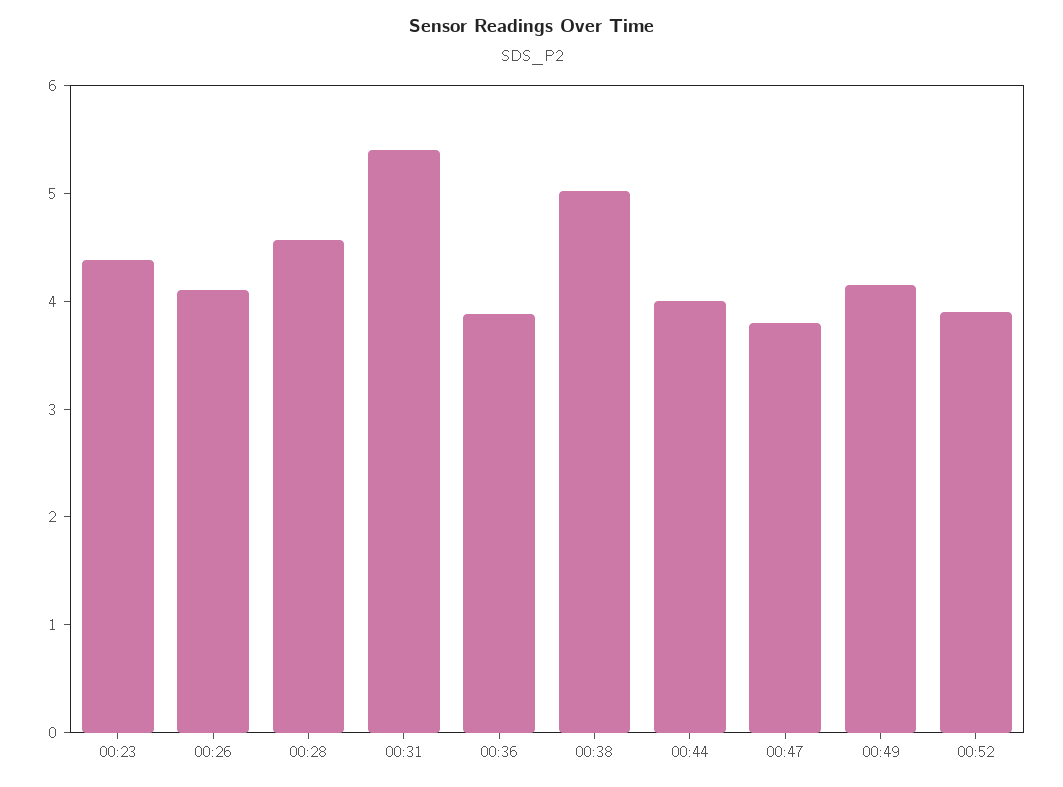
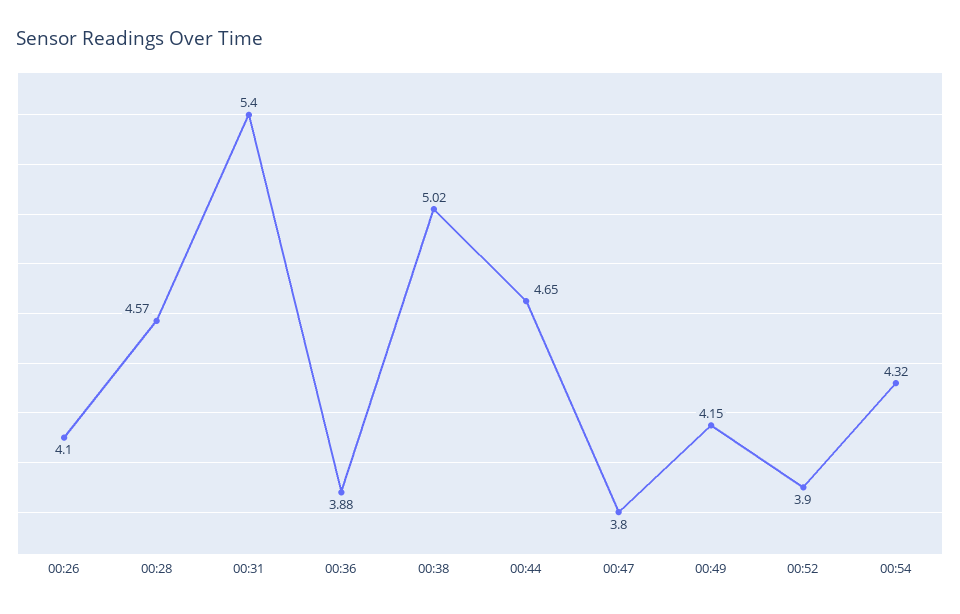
00:23: 4.4 -> none
00:44: 4 -> 4.65
00:54: none -> 4.32

